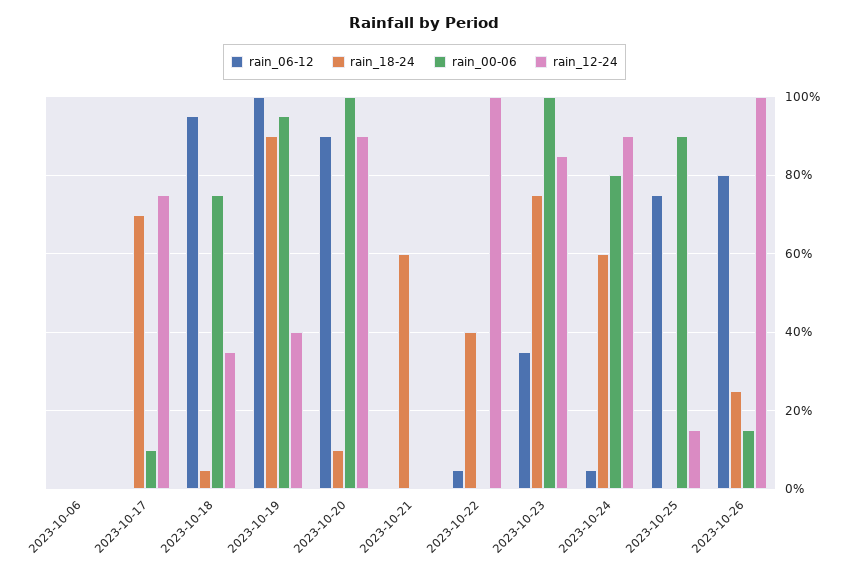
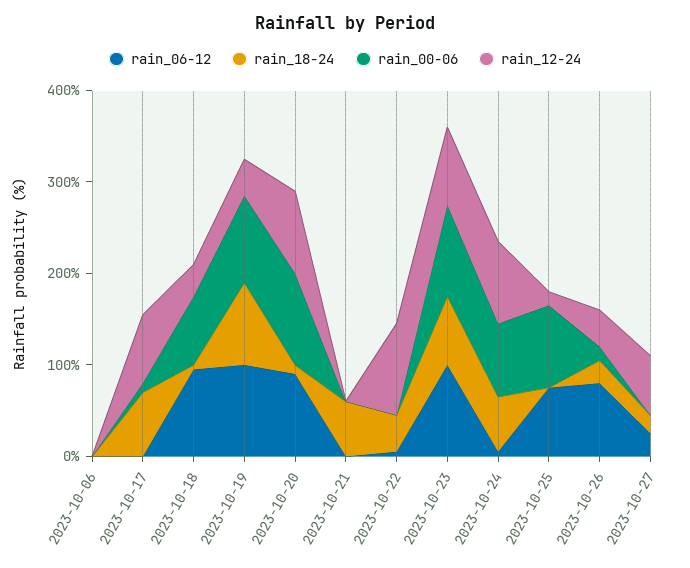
rain_06-12, 2023-10-23: 35 -> 100
rain_12-24, 2023-10-26: 100 -> 40
rain_06-12, 2023-10-27: none -> 20
rain_18-24, 2023-10-27: none -> 20
rain_00-06, 2023-10-27: none -> 0
rain_12-24, 2023-10-27: none -> 60

